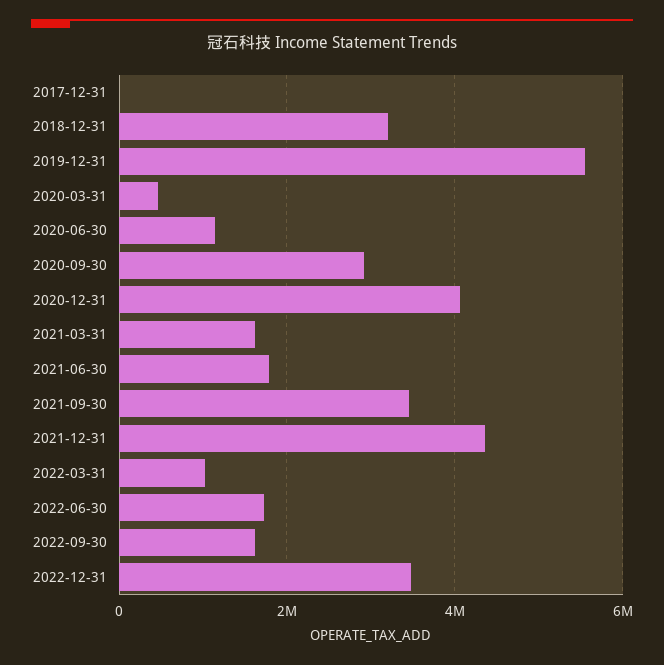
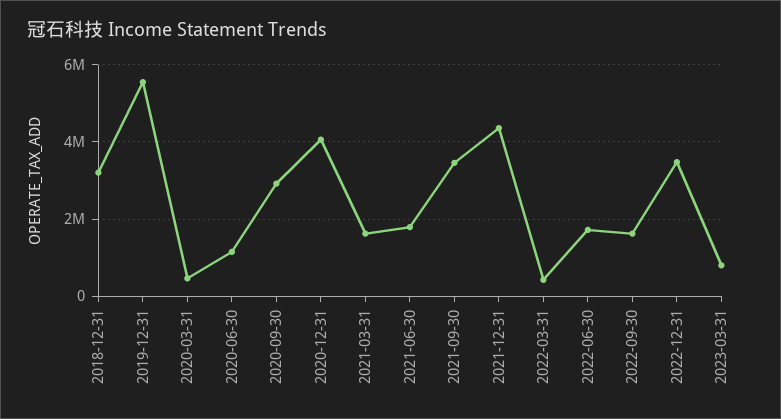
2017-12-31: 0 -> none
2022-03-31: 1000000 -> 400000
2023-03-31: none -> 800000

